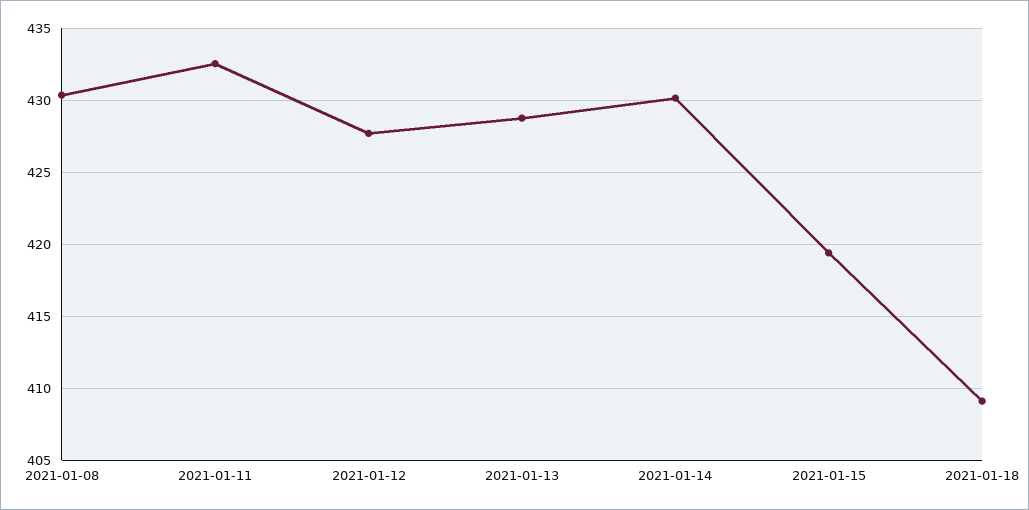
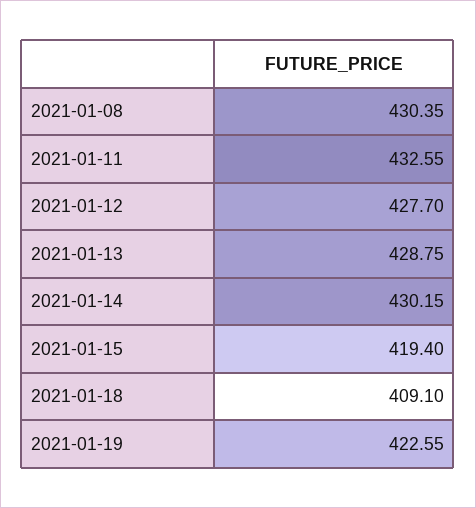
2021-01-19: none -> 422.55

